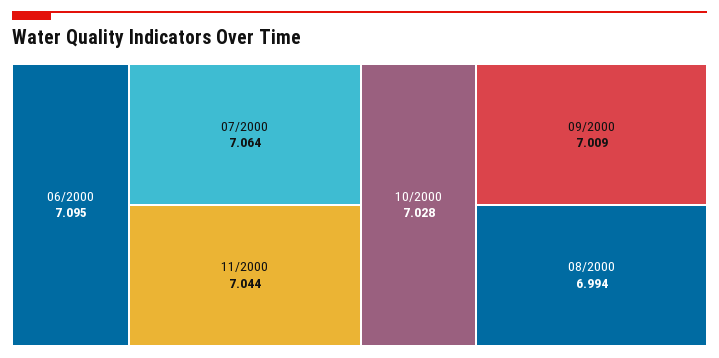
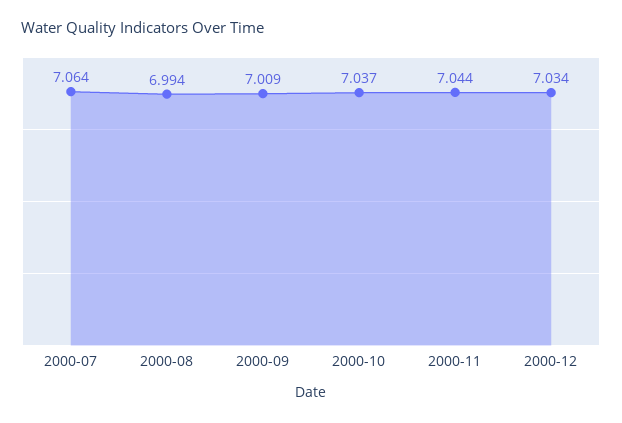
06/2000: 7.095 -> none
10/2000: 7.028 -> 7.037
2000-12: none -> 7.034

